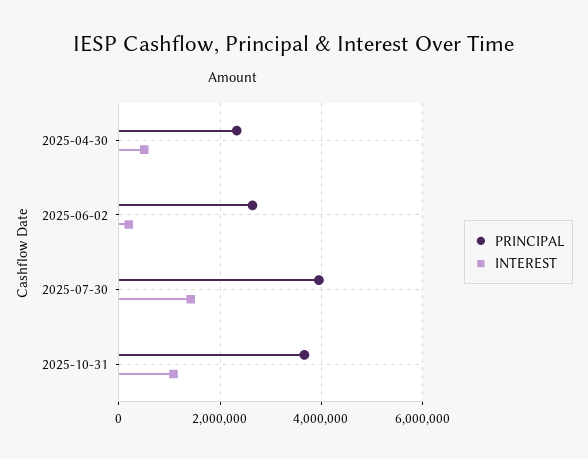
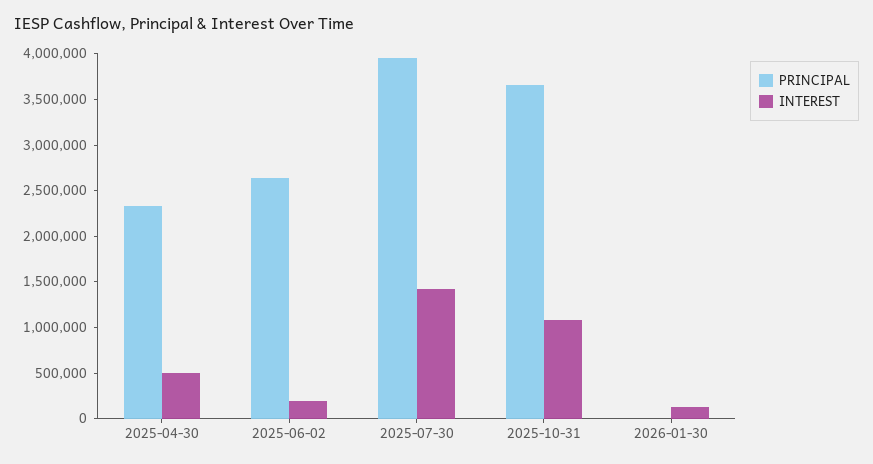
PRINCIPAL, 2026-01-30: none -> 0
INTEREST, 2026-01-30: none -> 100000

